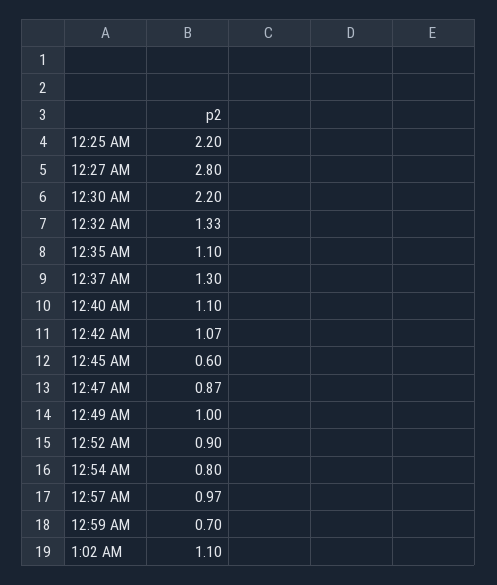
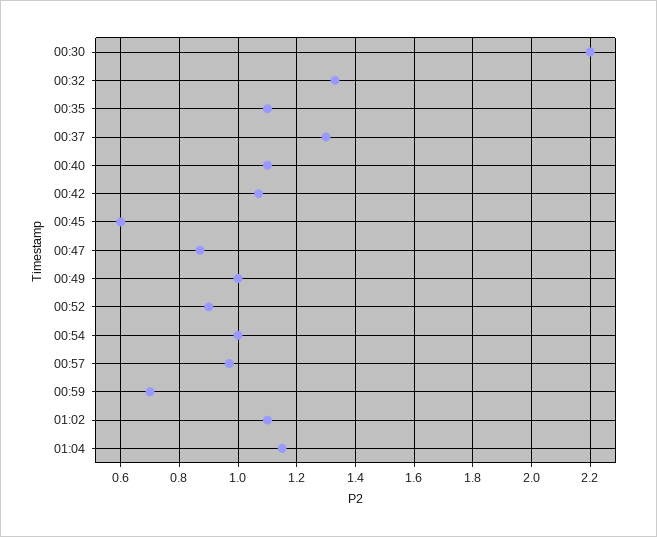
12:25 AM: 2.2 -> none
12:27 AM: 2.8 -> none
12:54 AM: 0.8 -> 1
01:04: none -> 1.15

